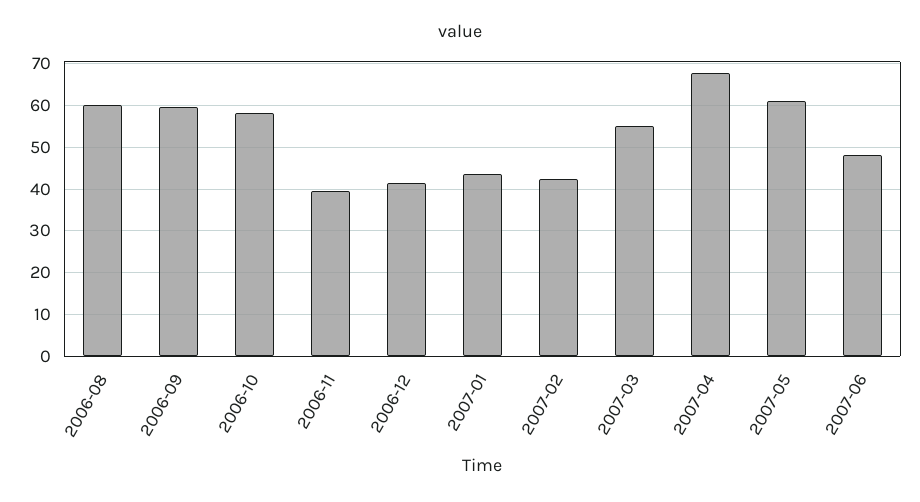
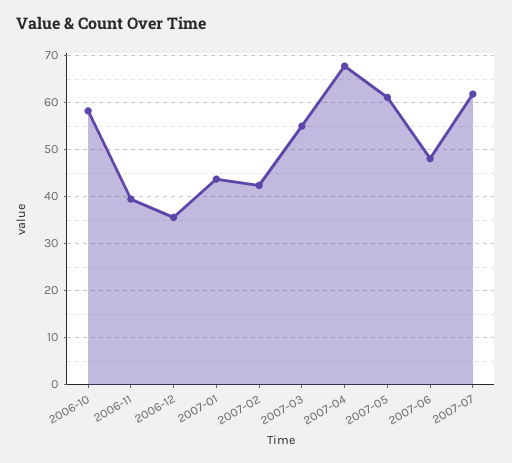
2006-08: 60 -> none
2006-09: 60 -> none
2006-12: 42 -> 36
2007-07: none -> 62

